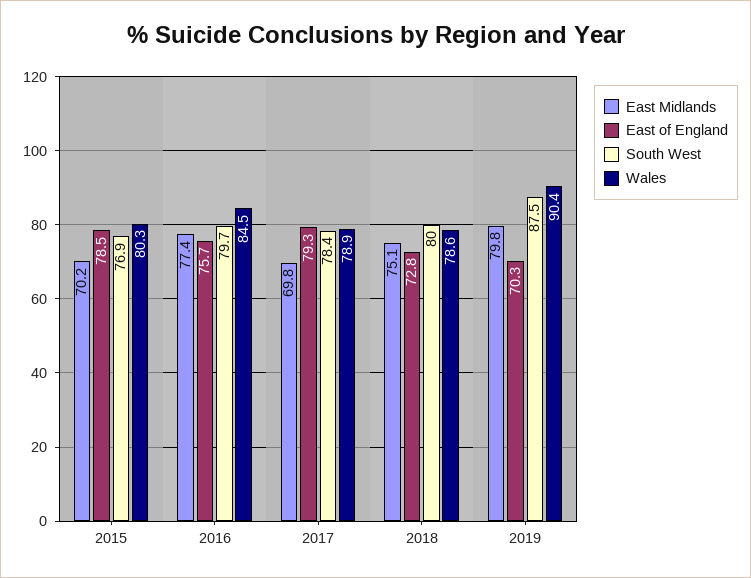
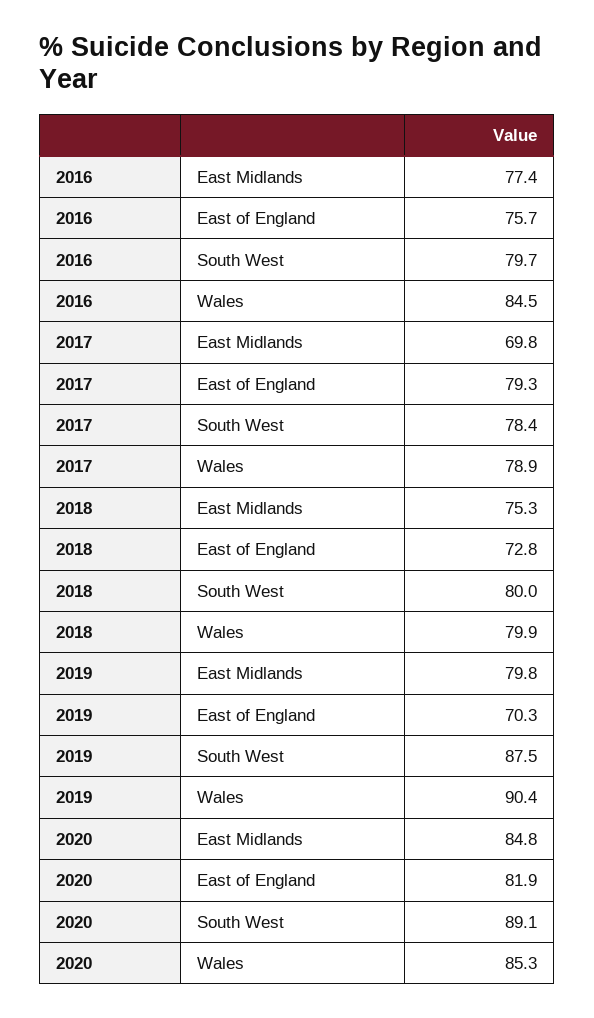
East Midlands, 2015: 70.2 -> none
East of England, 2015: 78.5 -> none
South West, 2015: 76.9 -> none
Wales, 2015: 80.3 -> none
East Midlands, 2018: 75.1 -> 75.3
Wales, 2018: 78.6 -> 79.9
East Midlands, 2020: none -> 84.8
East of England, 2020: none -> 81.9
South West, 2020: none -> 89.1
Wales, 2020: none -> 85.3

